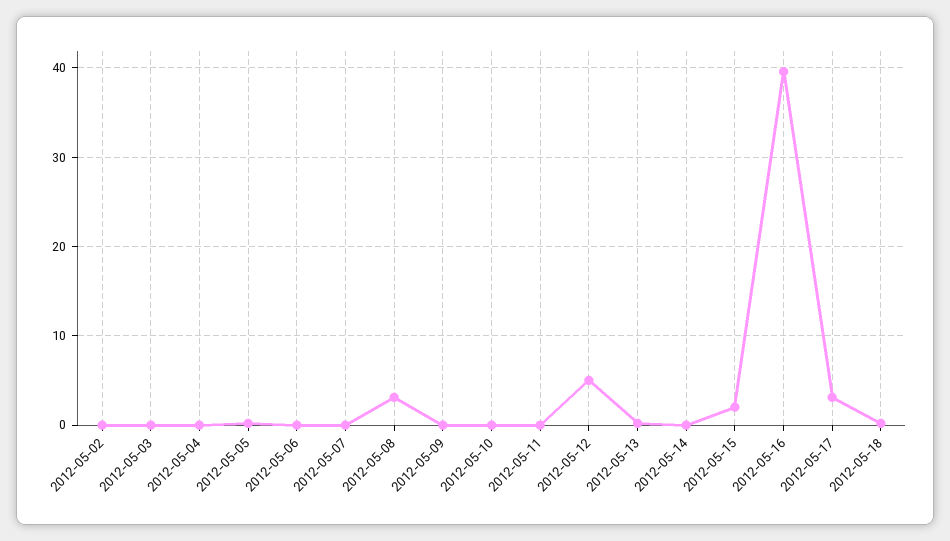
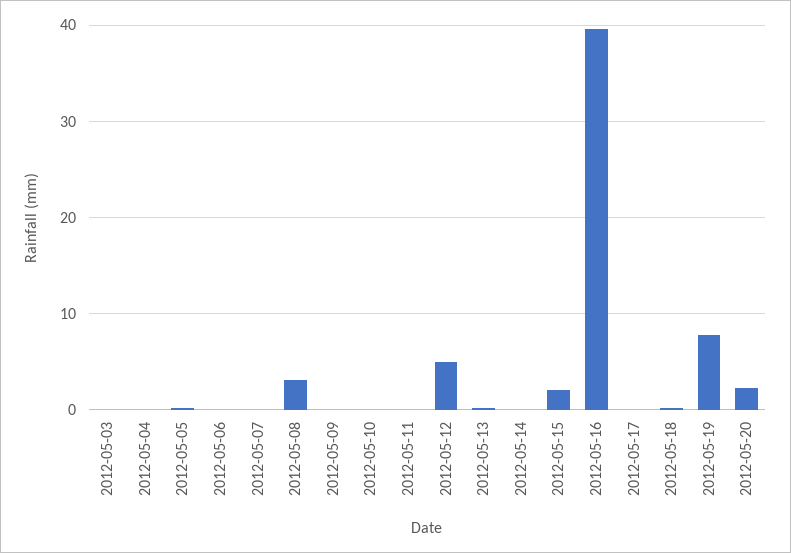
2012-05-02: 0 -> none
2012-05-17: 3 -> 0
2012-05-19: none -> 8
2012-05-20: none -> 2

